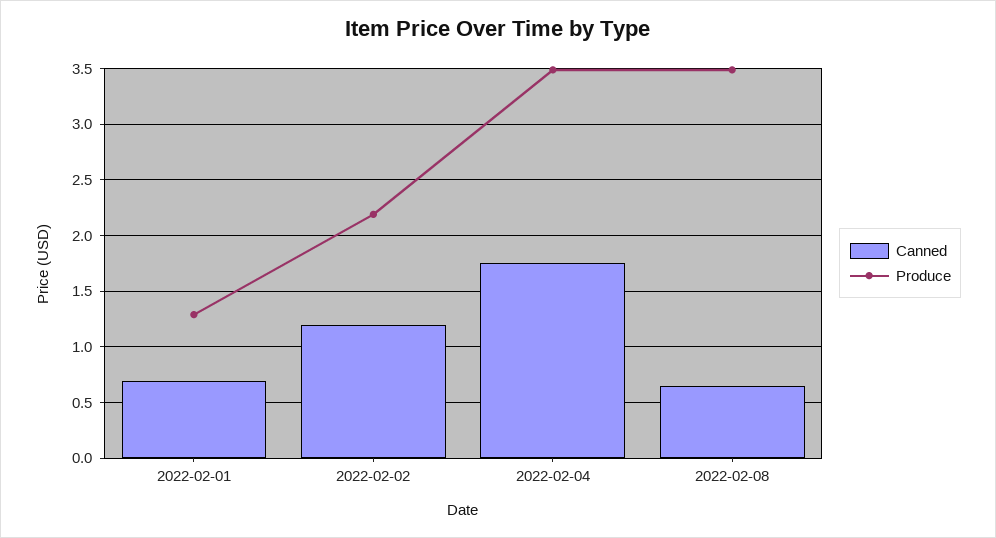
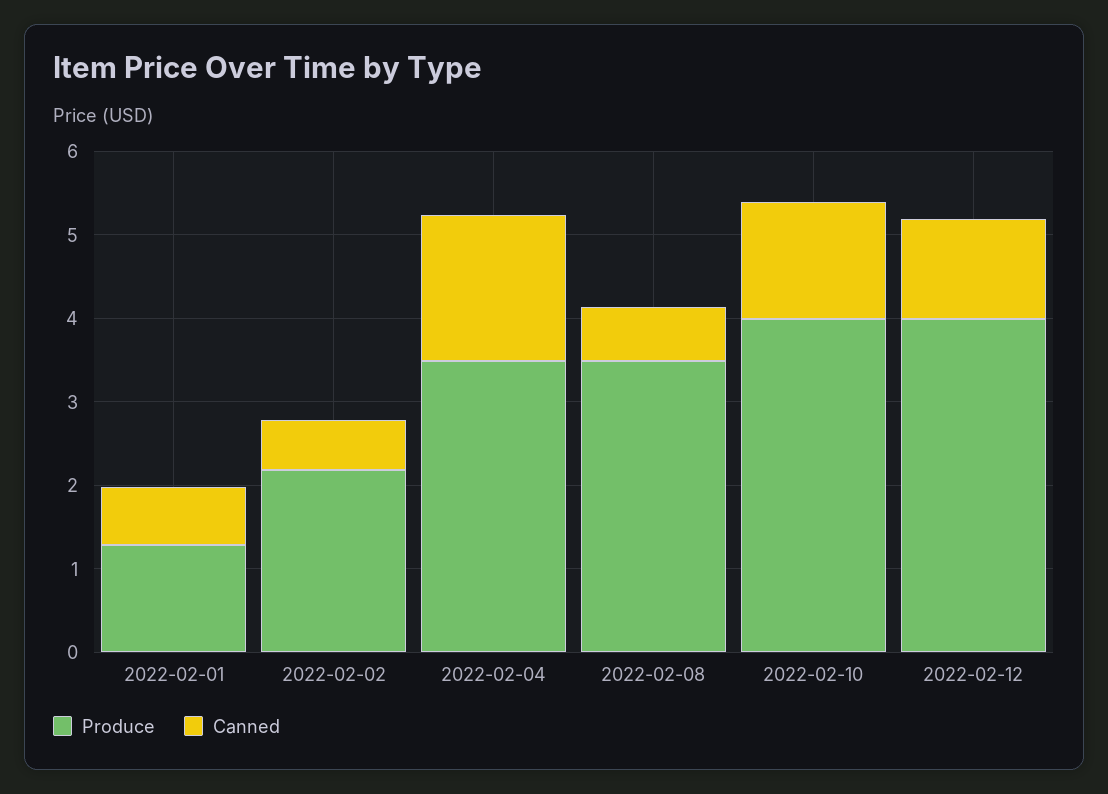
Canned, 2022-02-02: 1.2 -> 0.6
Produce, 2022-02-10: none -> 4
Canned, 2022-02-10: none -> 1.4
Produce, 2022-02-12: none -> 4
Canned, 2022-02-12: none -> 1.2

